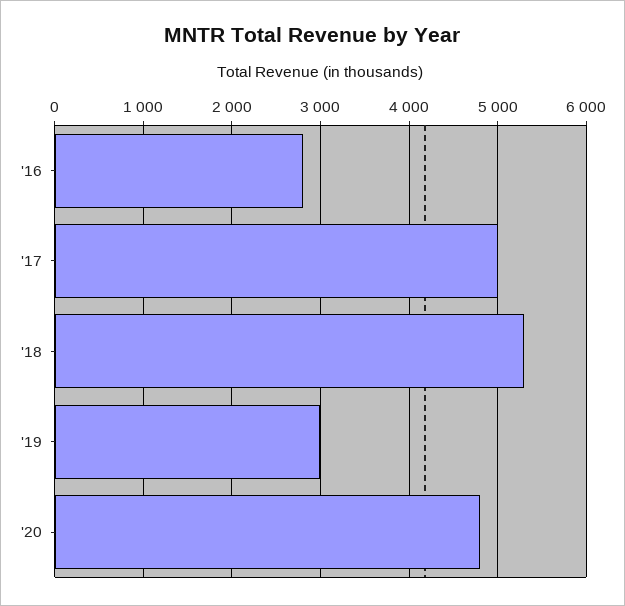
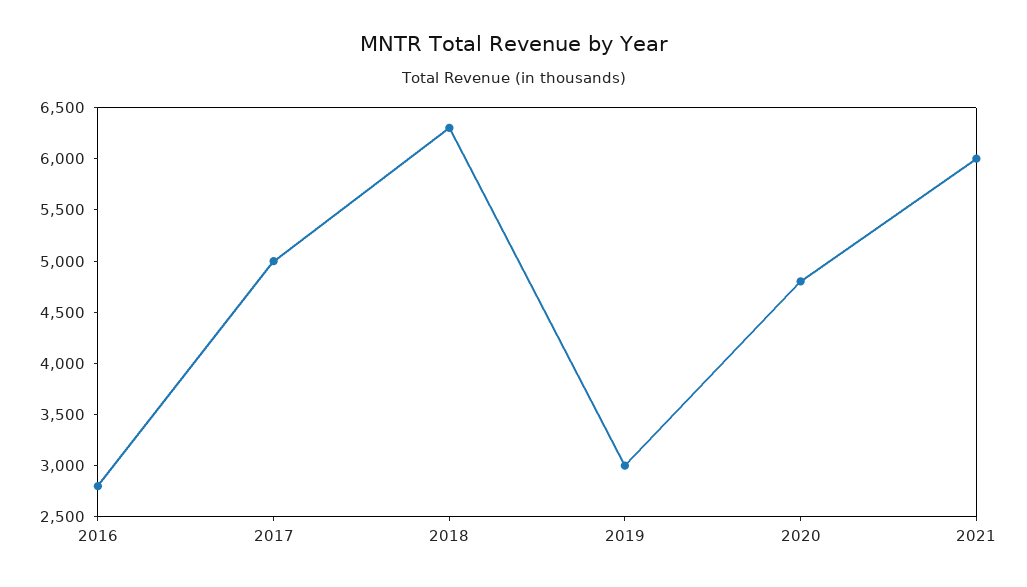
'18: 5300 -> 6300
2021: none -> 6000

